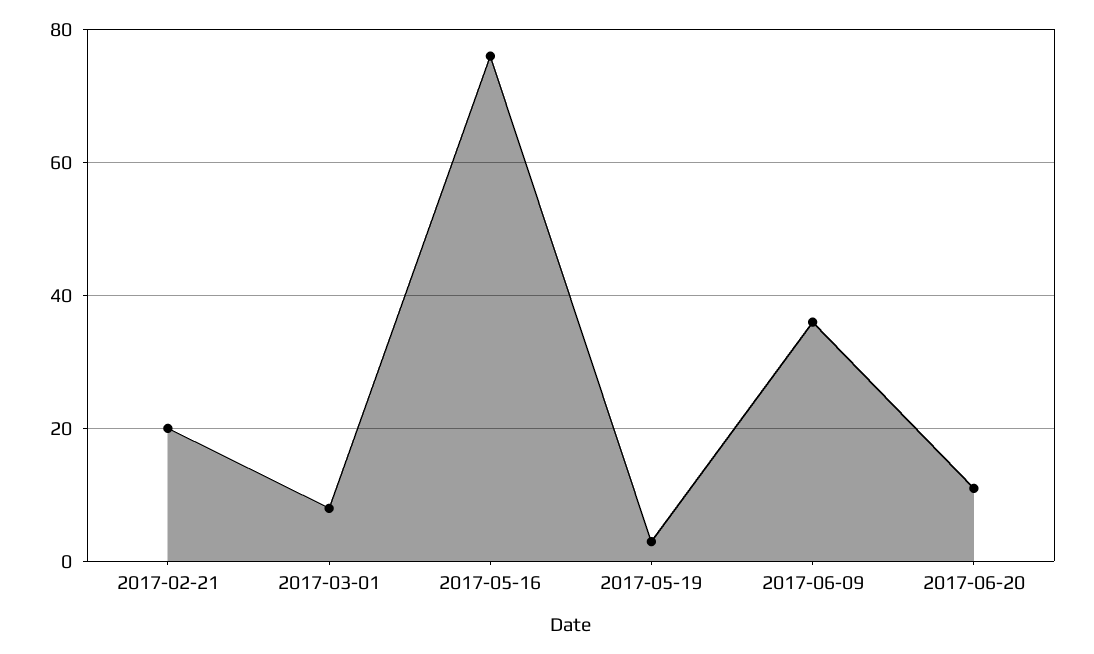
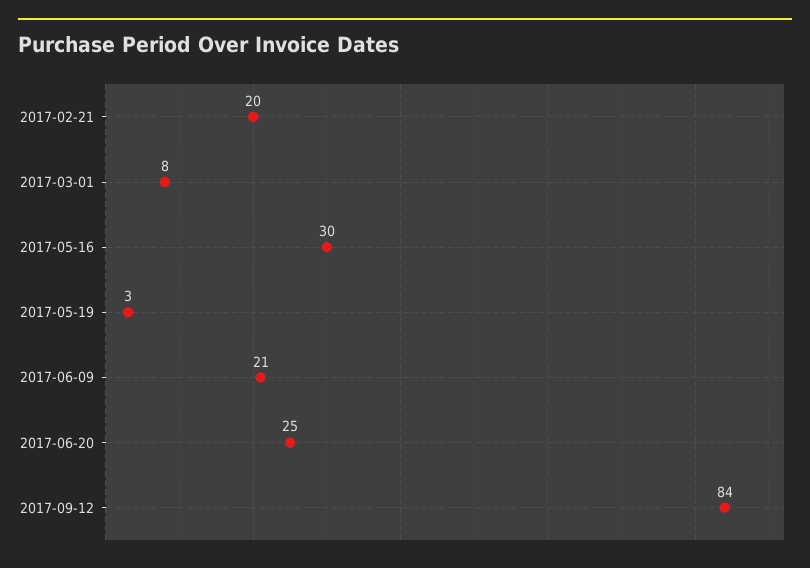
2017-05-16: 75 -> 30
2017-06-09: 35 -> 21
2017-06-20: 10 -> 25
2017-09-12: none -> 84

